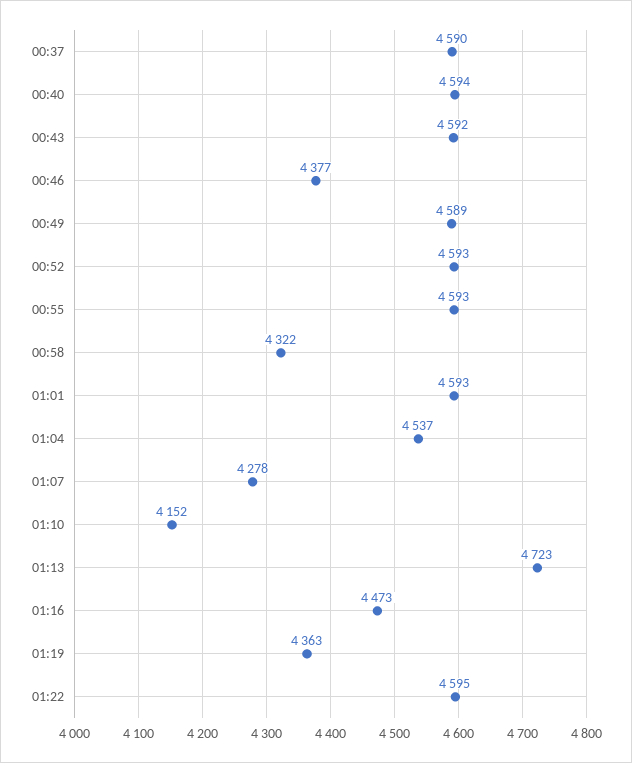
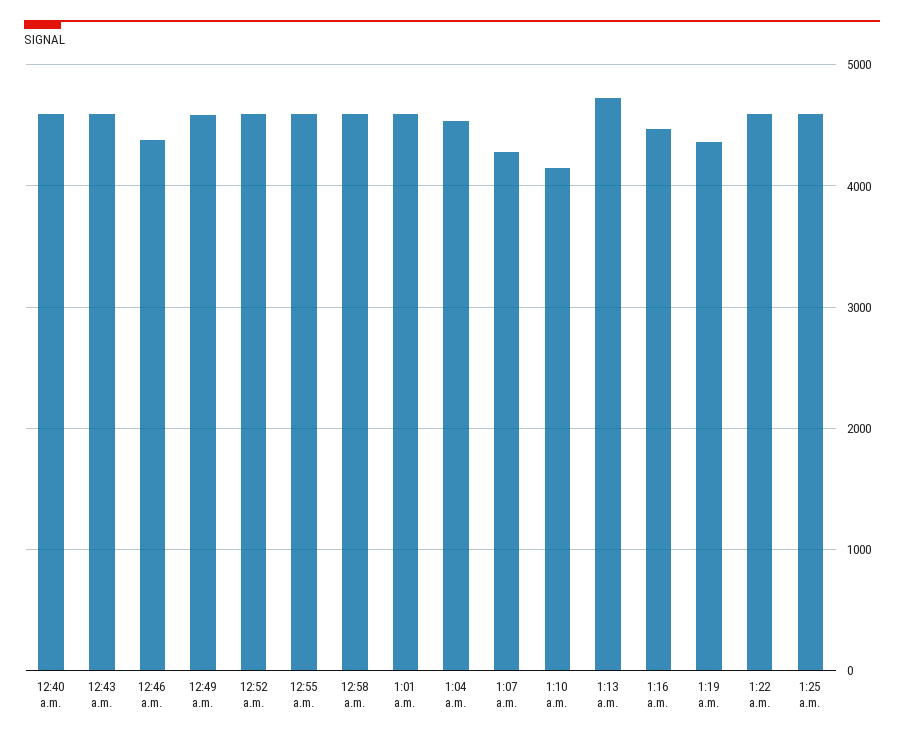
00:37: 4590 -> none
00:58: 4322 -> 4600
1:25 a.m.: none -> 4600

